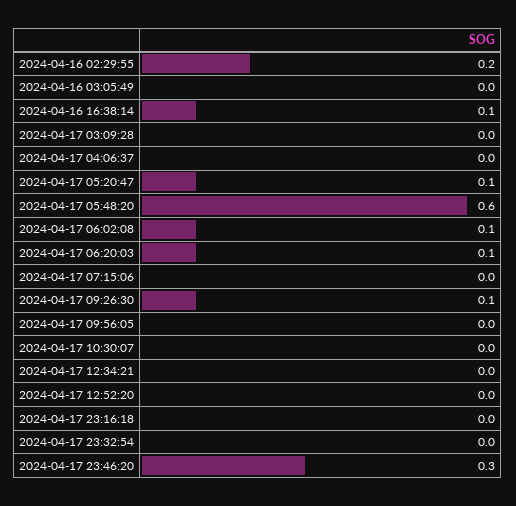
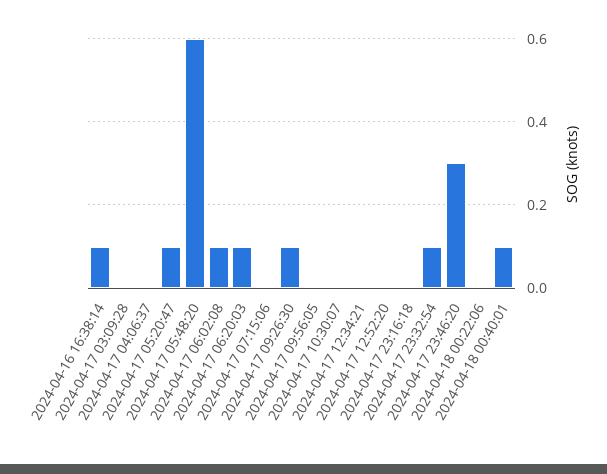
2024-04-16 02:29:55: 0.2 -> none
2024-04-16 03:05:49: 0 -> none
2024-04-17 23:32:54: 0 -> 0.1
2024-04-18 00:22:06: none -> 0
2024-04-18 00:40:01: none -> 0.1

